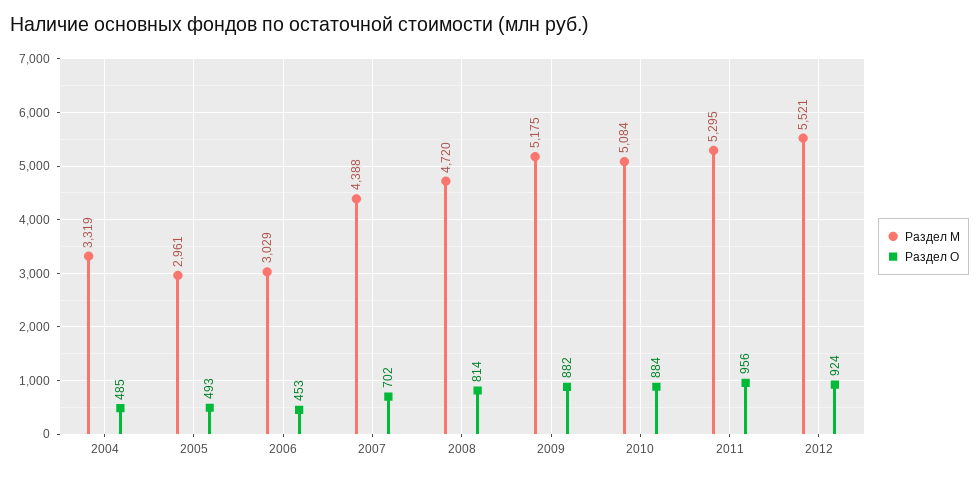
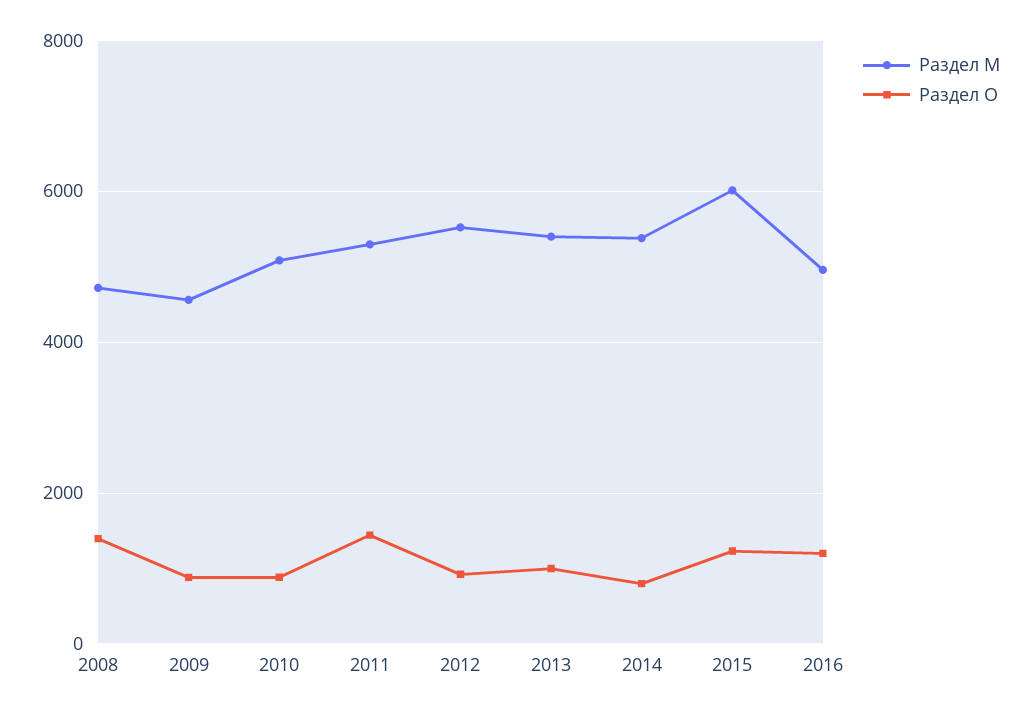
Раздел M, 2004: 3319 -> none
Раздел O, 2004: 485 -> none
Раздел M, 2005: 2961 -> none
Раздел O, 2005: 493 -> none
Раздел M, 2006: 3029 -> none
Раздел O, 2006: 453 -> none
Раздел M, 2007: 4388 -> none
Раздел O, 2007: 702 -> none
Раздел O, 2008: 814 -> 1400
Раздел M, 2009: 5175 -> 4600
Раздел O, 2011: 956 -> 1400
Раздел M, 2013: none -> 5400
Раздел O, 2013: none -> 1000
Раздел M, 2014: none -> 5400
Раздел O, 2014: none -> 800
Раздел M, 2015: none -> 6000
Раздел O, 2015: none -> 1200
Раздел M, 2016: none -> 5000
Раздел O, 2016: none -> 1200

